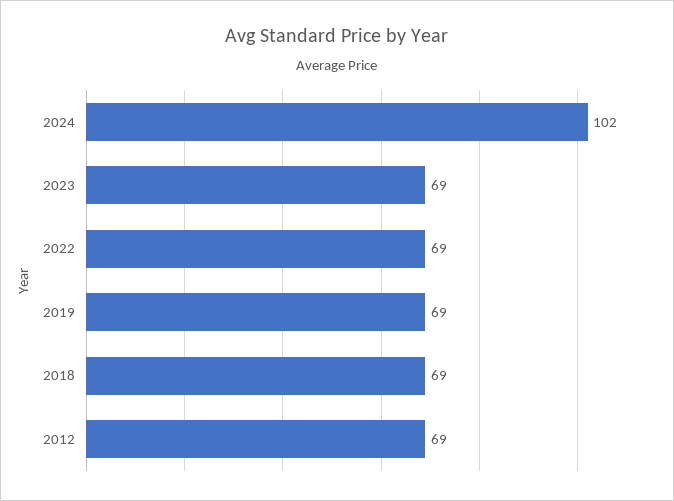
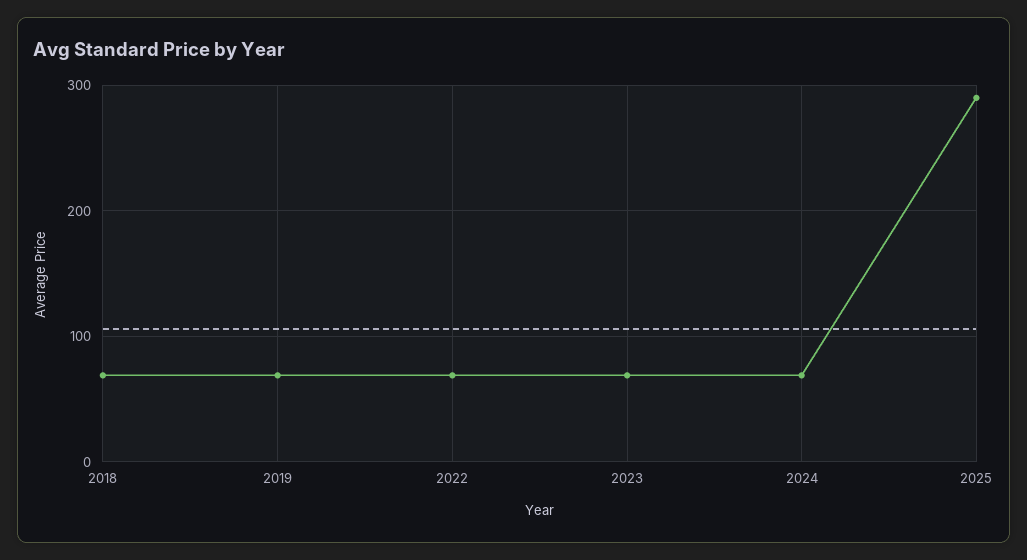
2024: 102 -> 70
2012: 69 -> none
2025: none -> 290

